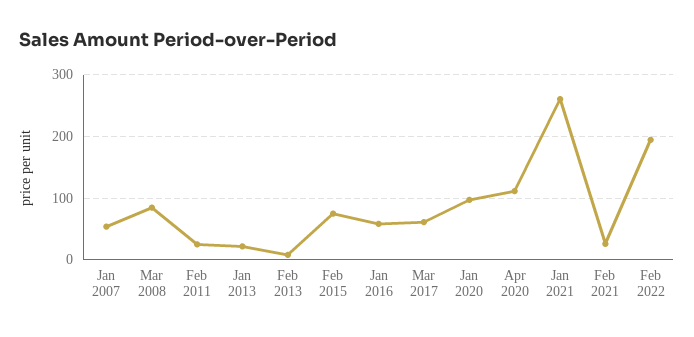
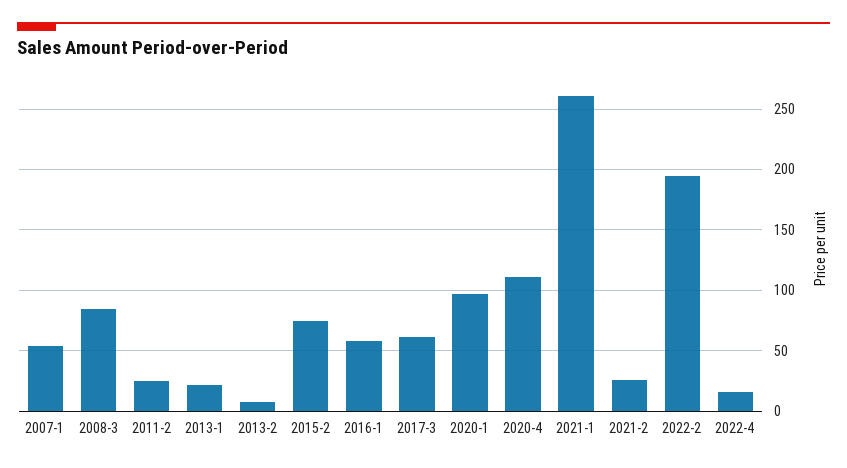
2022-4: none -> 15

